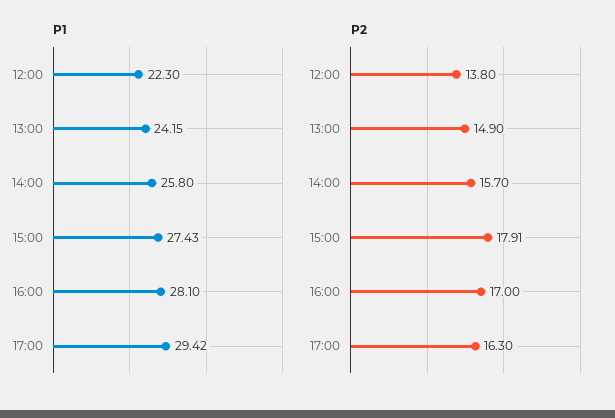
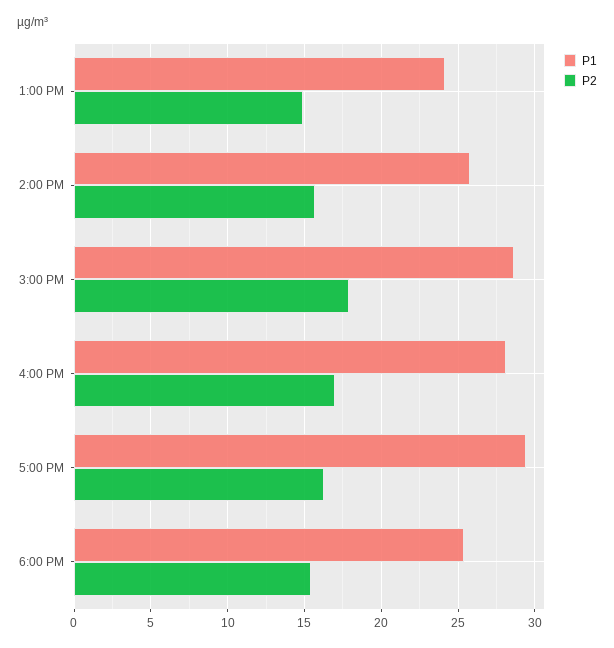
P1, 12:00: 22.3 -> none
P1, 15:00: 27.43 -> 28.5
P2, 12:00: 13.8 -> none
P1, 6:00 PM: none -> 25.5
P2, 6:00 PM: none -> 15.5

